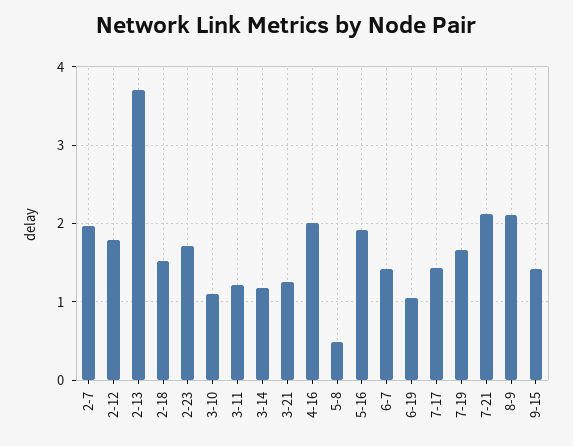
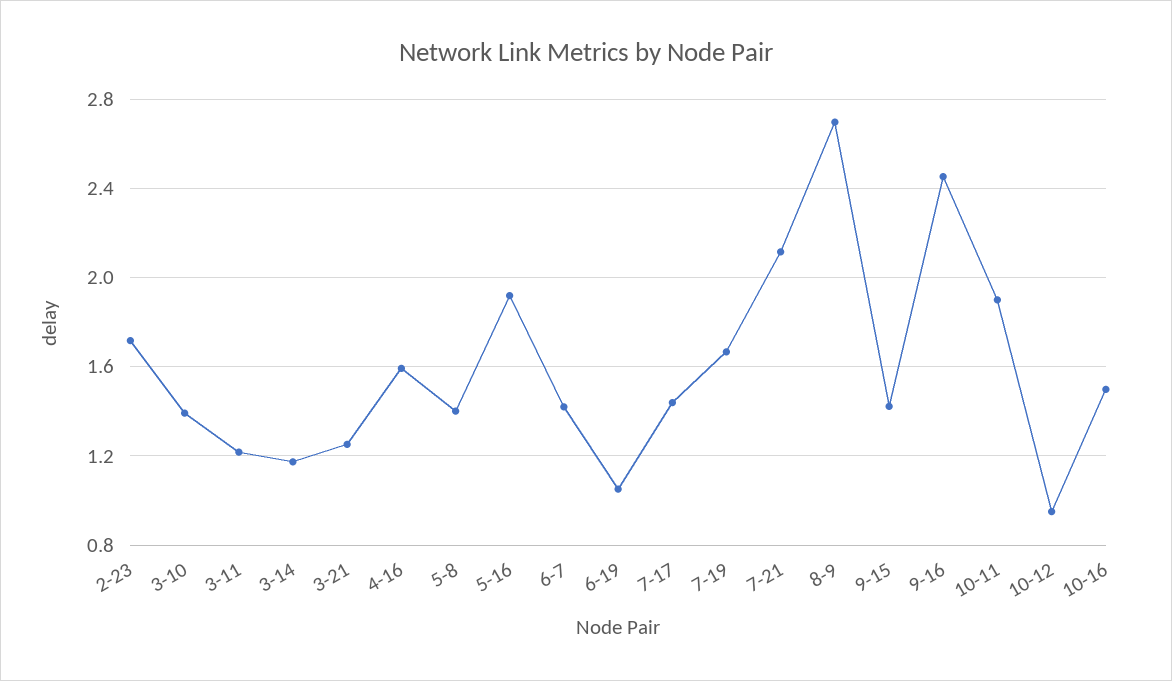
2-7: 2 -> none
2-12: 1.8 -> none
2-13: 3.7 -> none
2-18: 1.5 -> none
3-10: 1.1 -> 1.4
4-16: 2 -> 1.6
5-8: 0.5 -> 1.4
8-9: 2.1 -> 2.7
9-16: none -> 2.45
10-11: none -> 1.9
10-12: none -> 0.95
10-16: none -> 1.5

